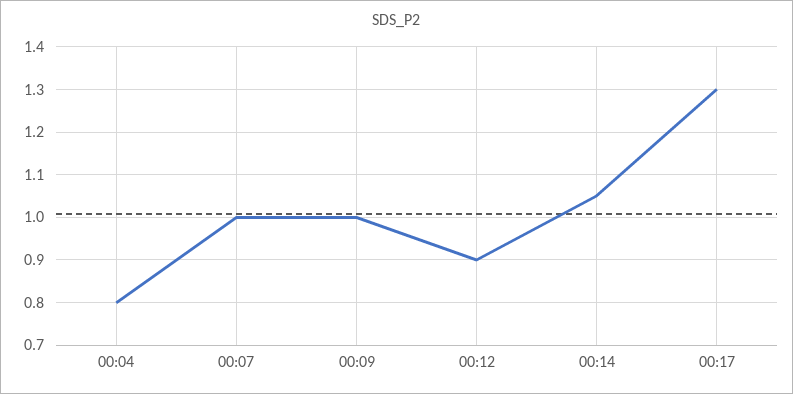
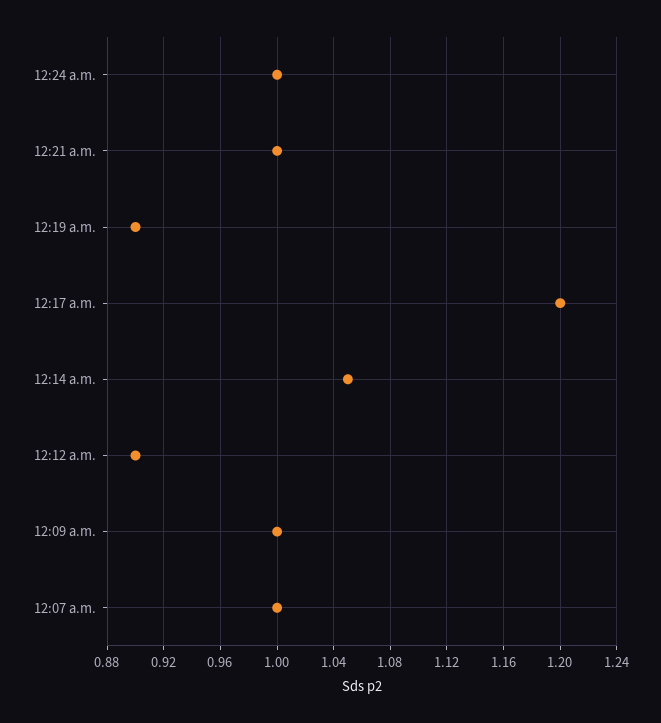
00:04: 0.8 -> none
00:17: 1.3 -> 1.2
12:24 a.m.: none -> 1
12:21 a.m.: none -> 1
12:19 a.m.: none -> 0.9

